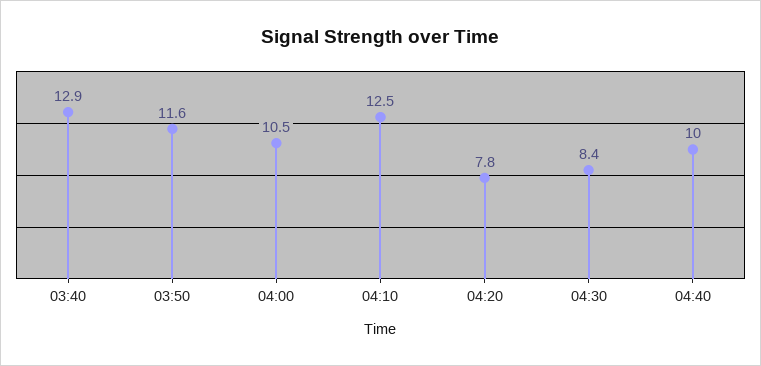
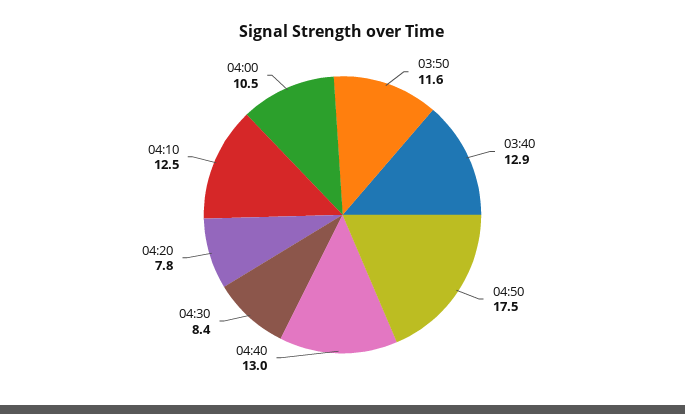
04:40: 10 -> 13
04:50: none -> 17.5

